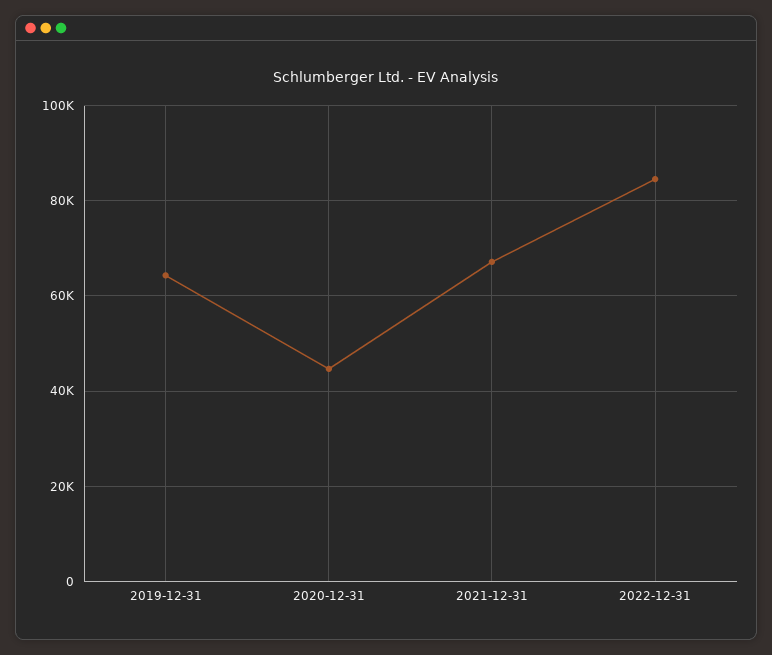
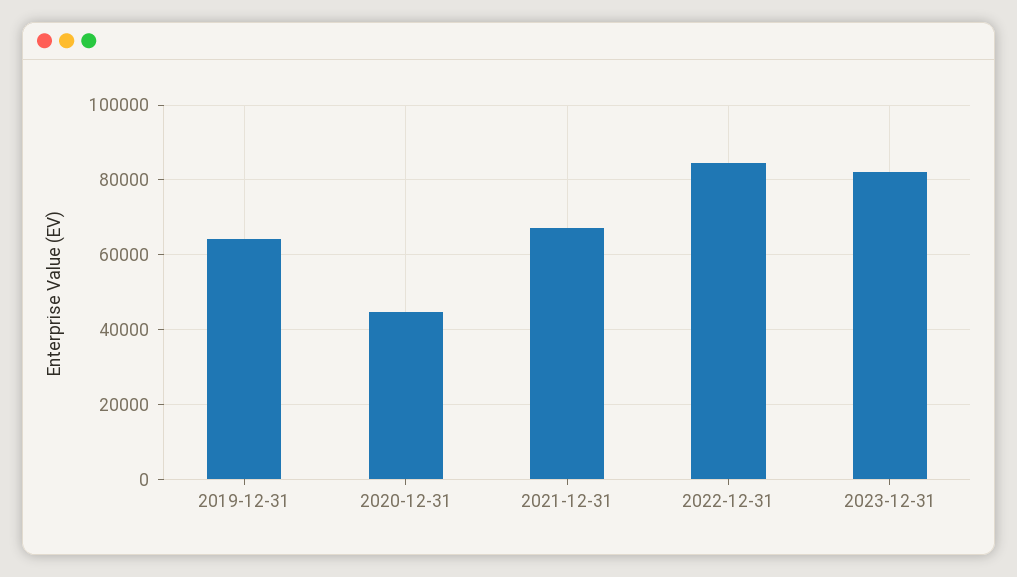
2023-12-31: none -> 82000

